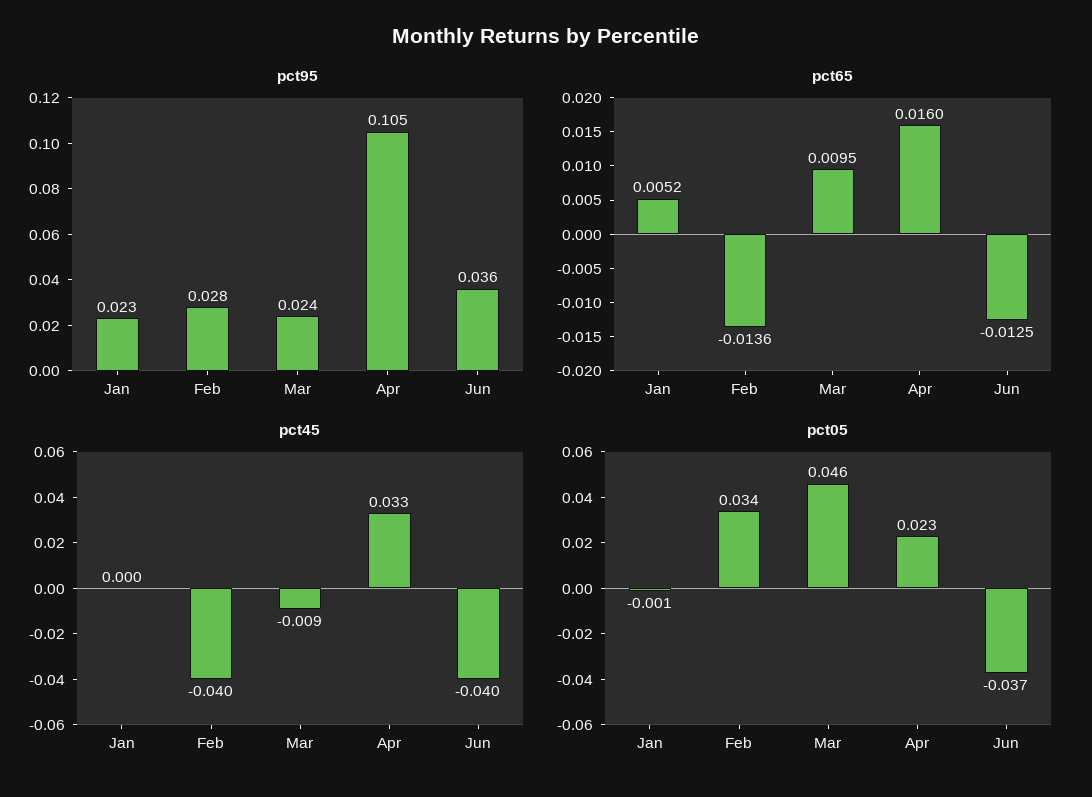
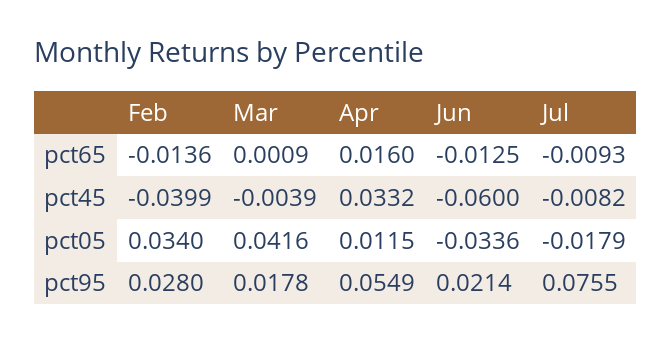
pct95, Jan: 0.023 -> none
pct95, Mar: 0.024 -> 0.0178
pct95, Apr: 0.105 -> 0.0549
pct95, Jun: 0.036 -> 0.0214
pct65, Jan: 0.0052 -> none
pct65, Mar: 0.0095 -> 0.0009
pct45, Jan: 0 -> none
pct45, Mar: -0.009 -> -0.0039
pct45, Jun: -0.04 -> -0.06
pct05, Jan: -0.001 -> none
pct05, Mar: 0.046 -> 0.0416
pct05, Apr: 0.023 -> 0.0115
pct05, Jun: -0.037 -> -0.0336
pct65, Jul: none -> -0.0093
pct45, Jul: none -> -0.0082
pct05, Jul: none -> -0.0179
pct95, Jul: none -> 0.0755

